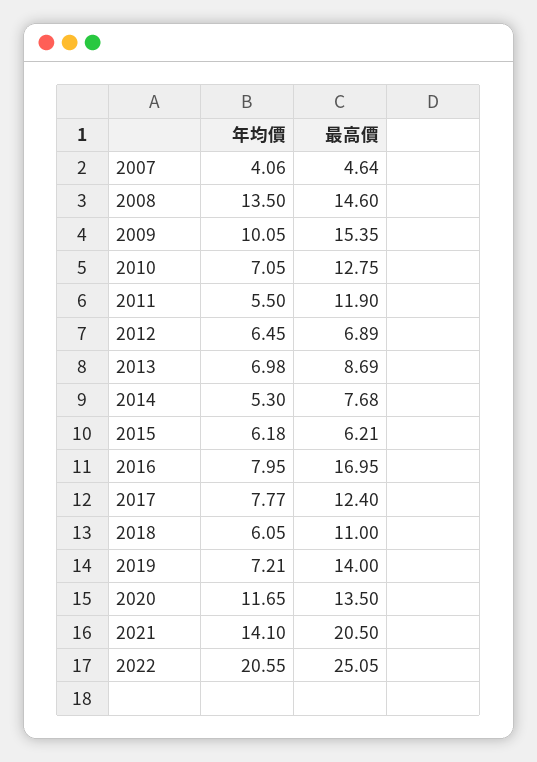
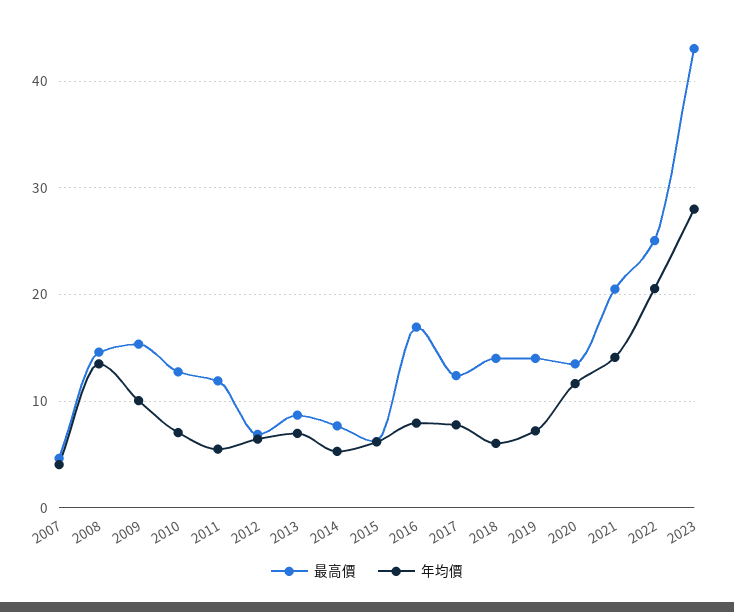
最高價, 2018: 11 -> 14
最高價, 2023: none -> 43
年均價, 2023: none -> 28

